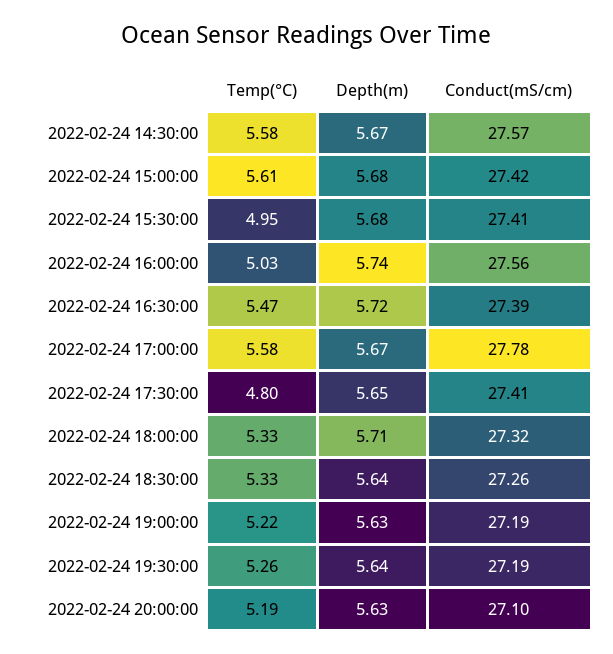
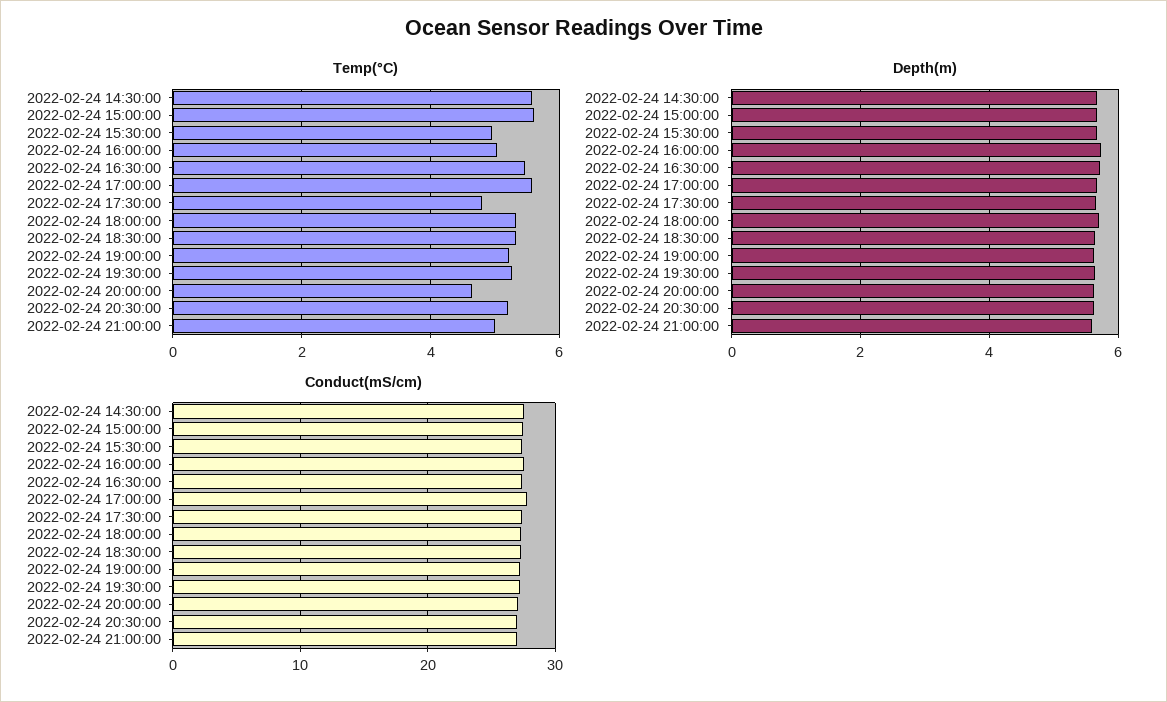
Temp(°C), 2022-02-24 20:00:00: 5.19 -> 4.6
Temp(°C), 2022-02-24 20:30:00: none -> 5.2
Temp(°C), 2022-02-24 21:00:00: none -> 5
Depth(m), 2022-02-24 20:30:00: none -> 5.6
Depth(m), 2022-02-24 21:00:00: none -> 5.6
Conduct(mS/cm), 2022-02-24 20:30:00: none -> 27
Conduct(mS/cm), 2022-02-24 21:00:00: none -> 27

